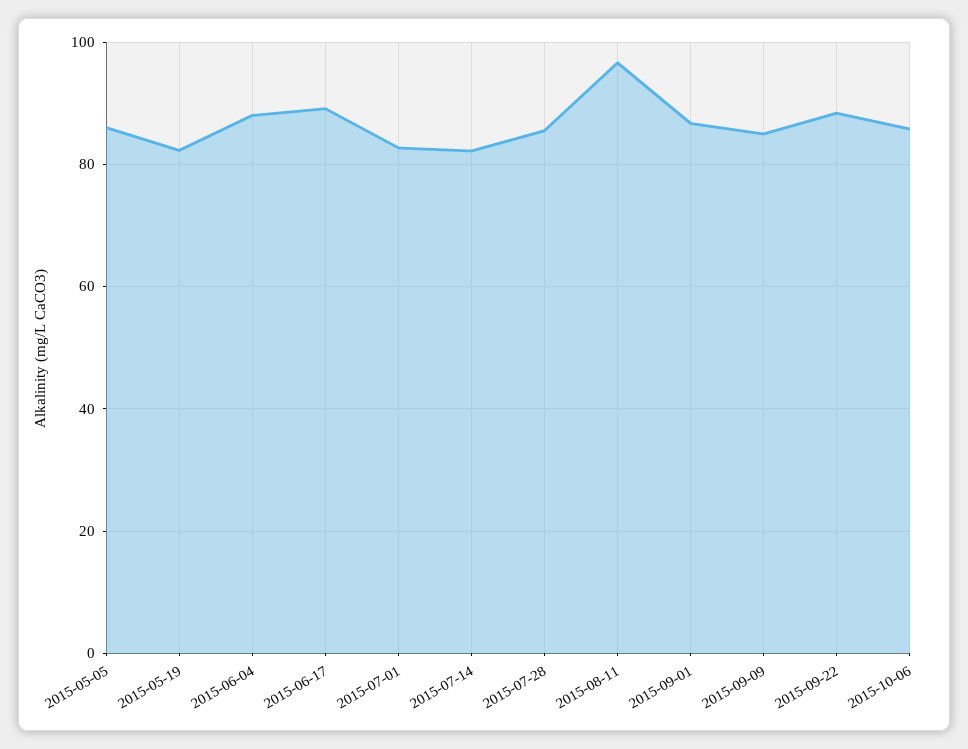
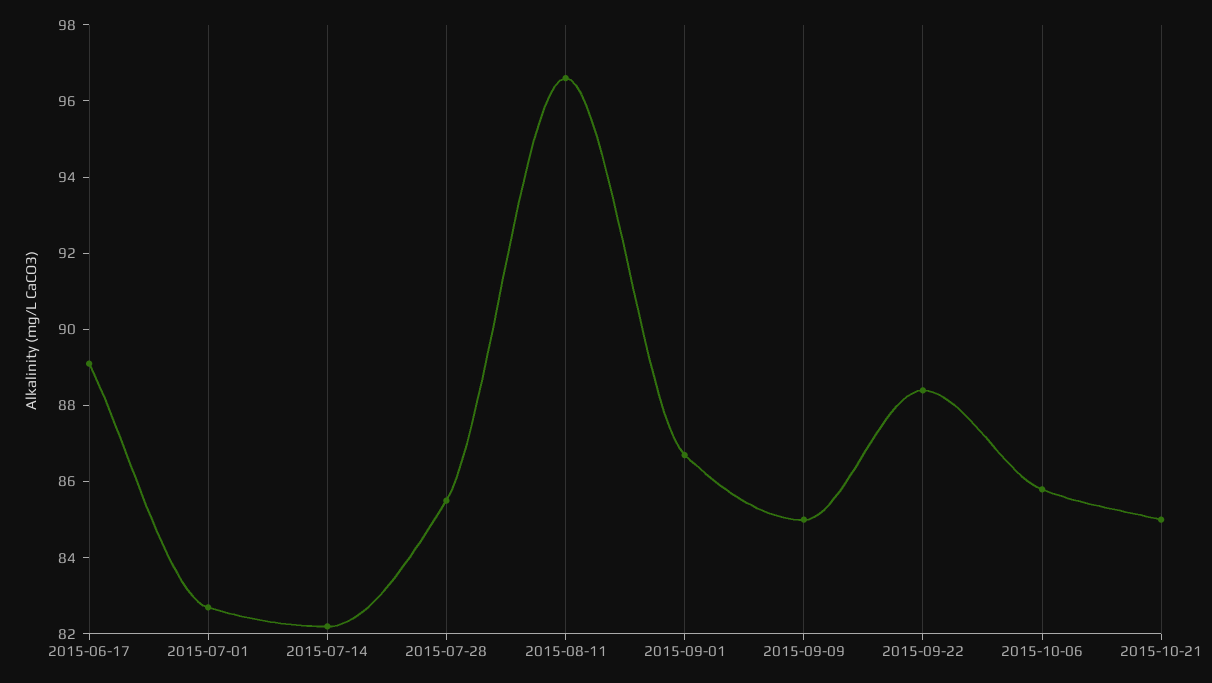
2015-05-05: 86 -> none
2015-05-19: 82 -> none
2015-06-04: 88 -> none
2015-10-21: none -> 85

